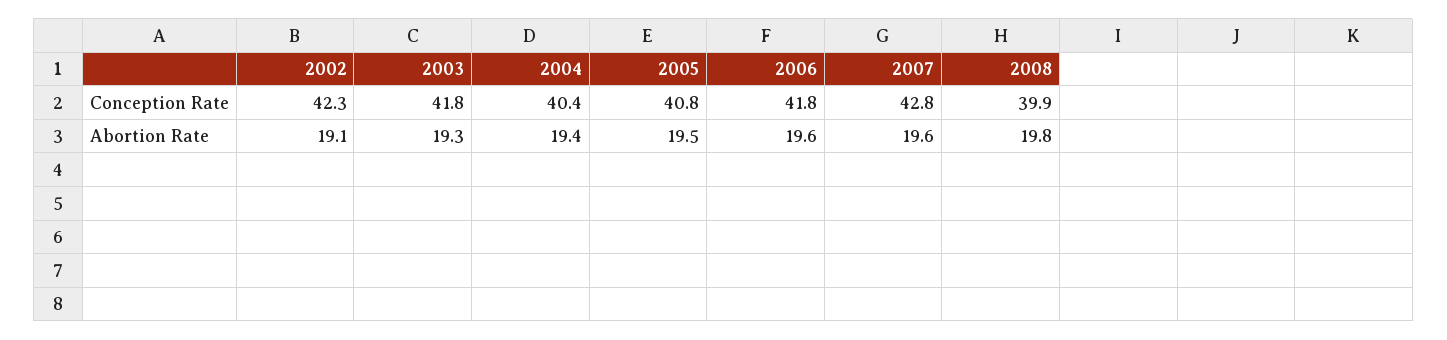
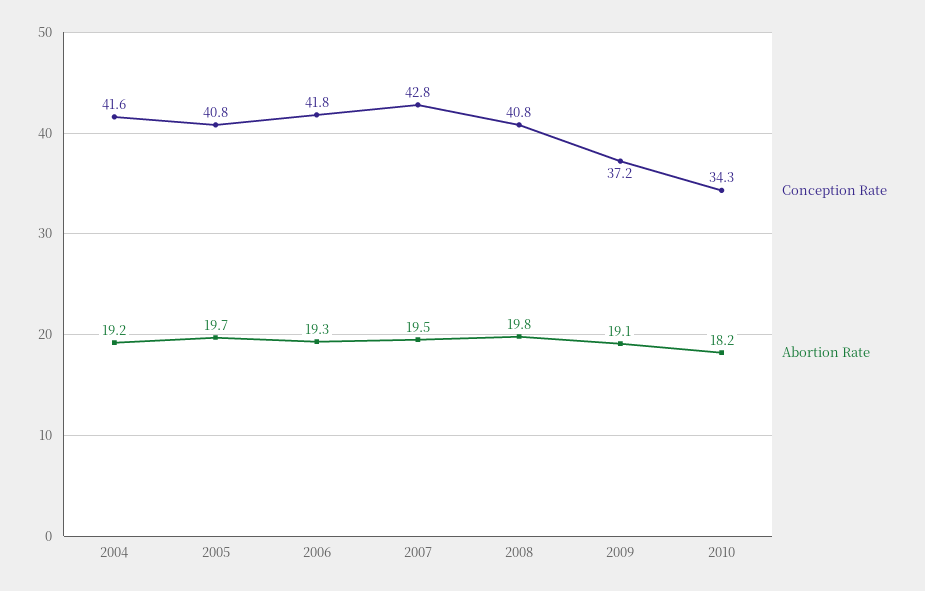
Conception Rate, 2002: 42.3 -> none
Conception Rate, 2003: 41.8 -> none
Conception Rate, 2004: 40.4 -> 41.6
Conception Rate, 2008: 39.9 -> 40.8
Abortion Rate, 2002: 19.1 -> none
Abortion Rate, 2003: 19.3 -> none
Abortion Rate, 2004: 19.4 -> 19.2
Abortion Rate, 2005: 19.5 -> 19.7
Abortion Rate, 2006: 19.6 -> 19.3
Abortion Rate, 2007: 19.6 -> 19.5
Conception Rate, 2009: none -> 37.2
Abortion Rate, 2009: none -> 19.1
Conception Rate, 2010: none -> 34.3
Abortion Rate, 2010: none -> 18.2

